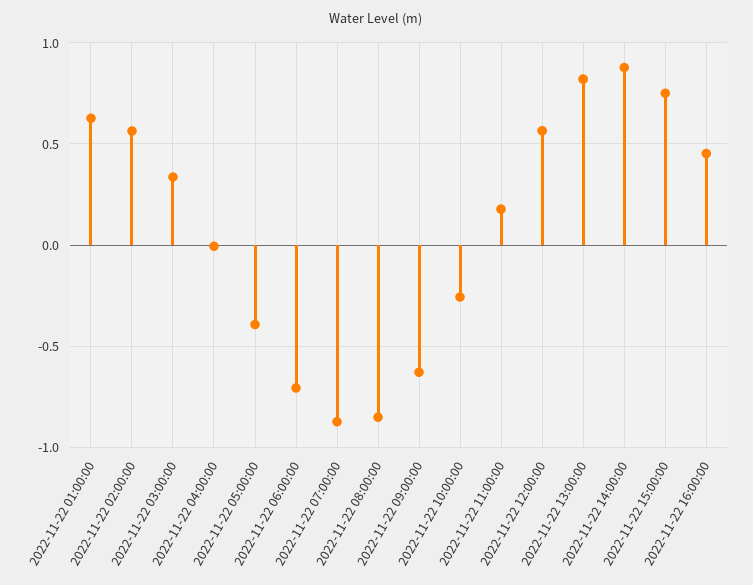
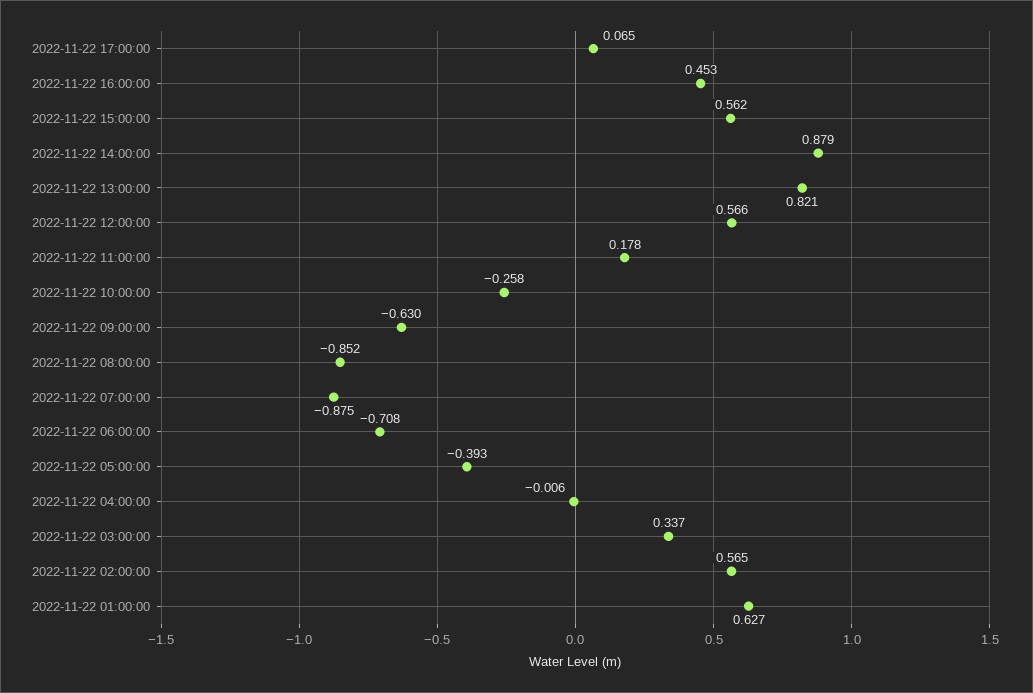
2022-11-22 15:00:00: 0.75 -> 0.562
2022-11-22 17:00:00: none -> 0.065

